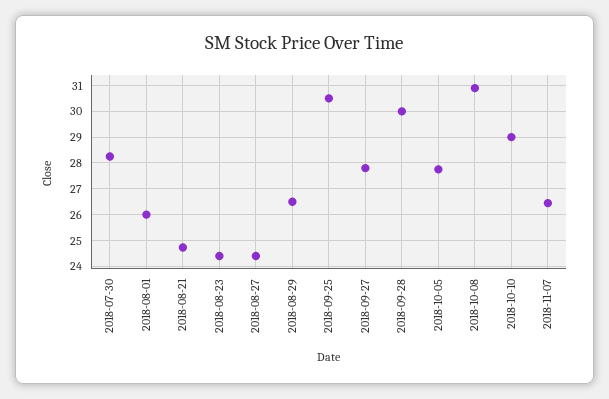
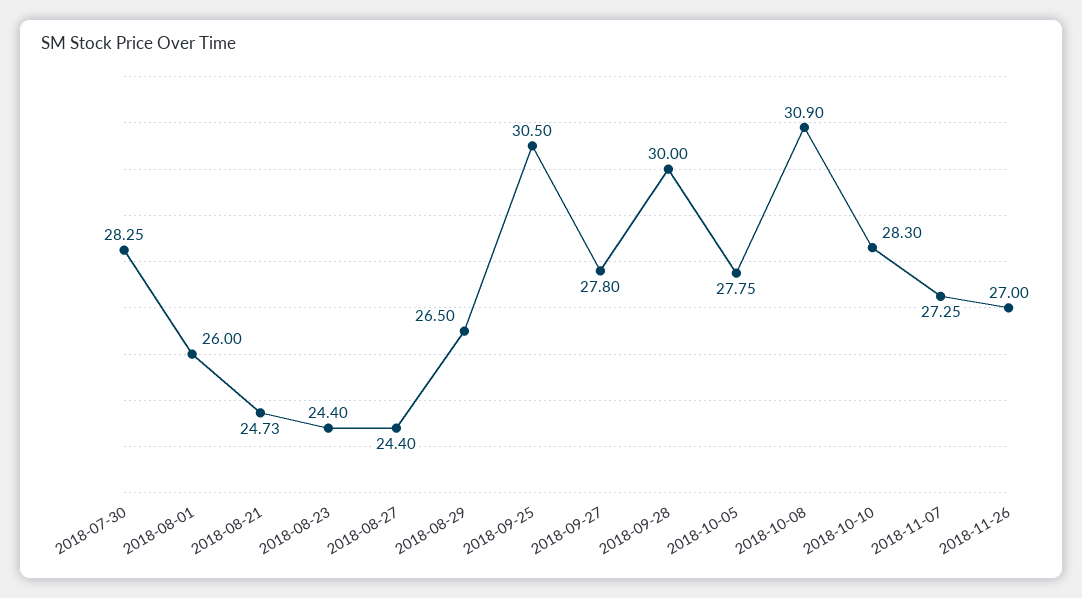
2018-10-10: 29 -> 28.3
2018-11-07: 26.5 -> 27.25
2018-11-26: none -> 27

